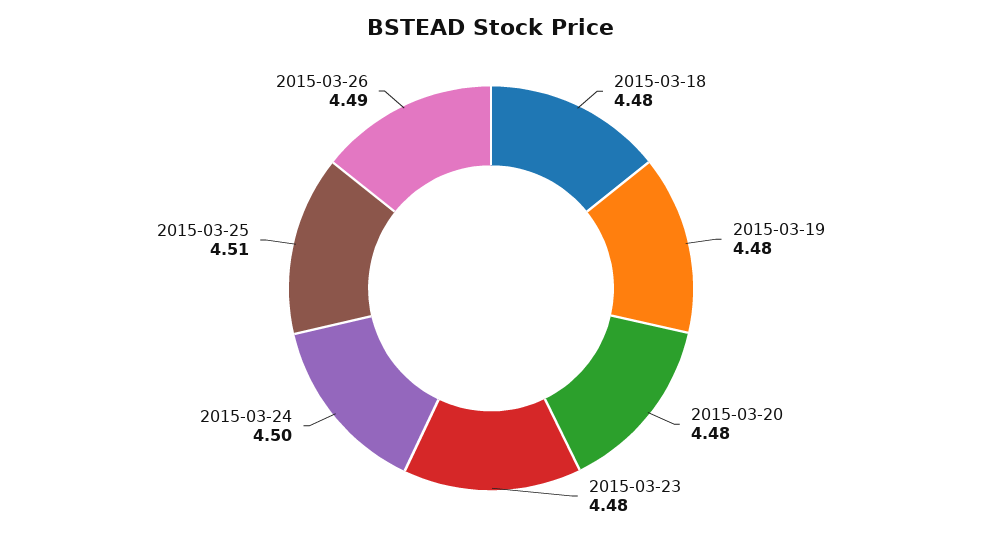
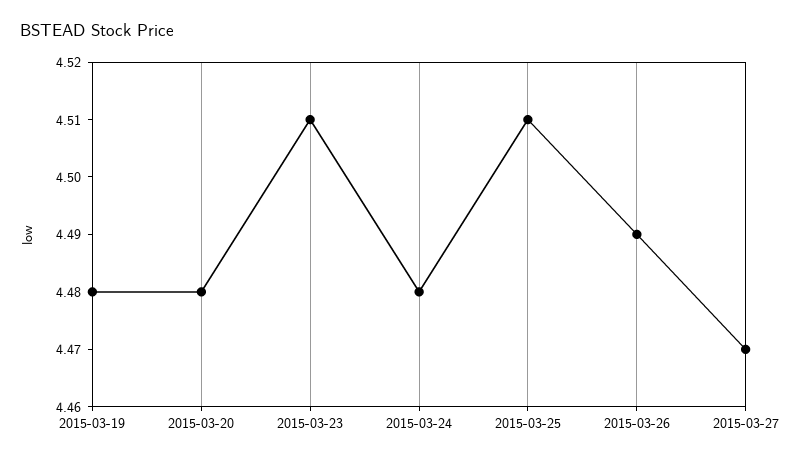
2015-03-18: 4.48 -> none
2015-03-23: 4.48 -> 4.51
2015-03-24: 4.5 -> 4.48
2015-03-27: none -> 4.47

